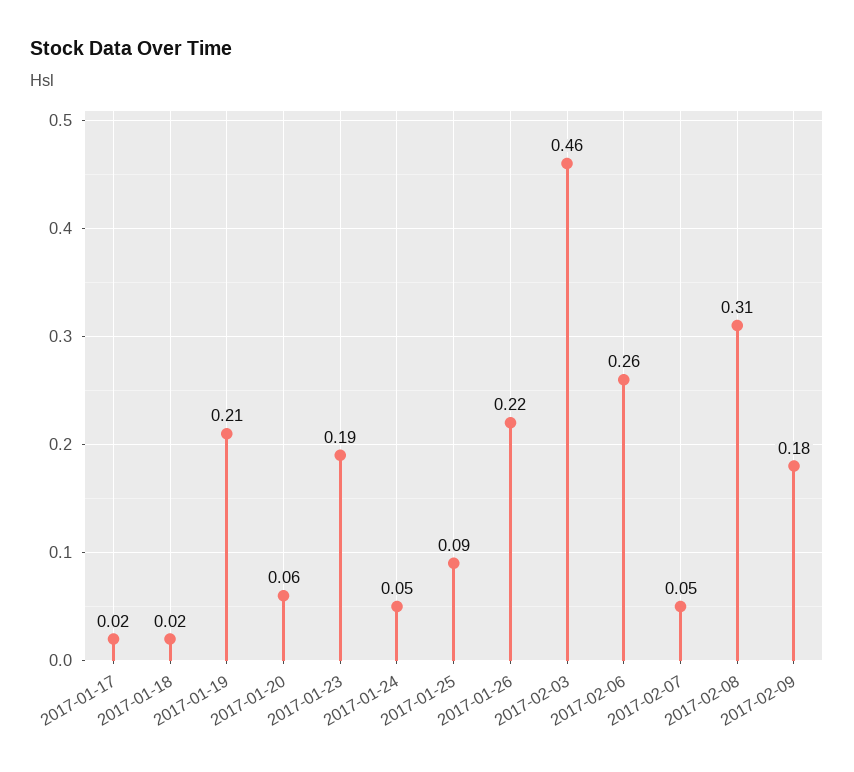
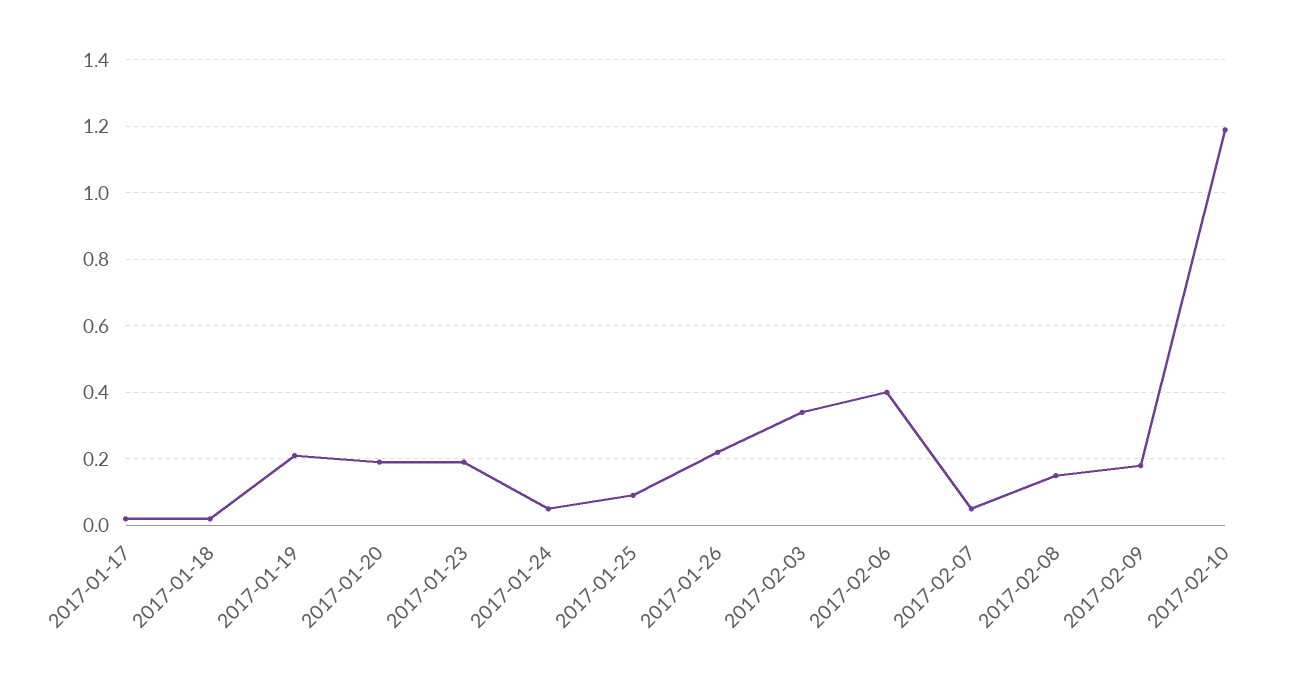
2017-01-20: 0.06 -> 0.2
2017-02-03: 0.46 -> 0.35
2017-02-06: 0.26 -> 0.4
2017-02-08: 0.31 -> 0.15
2017-02-10: none -> 1.2

